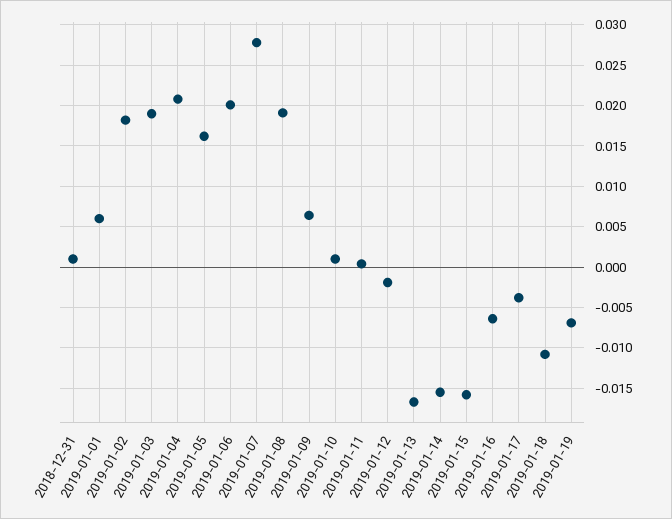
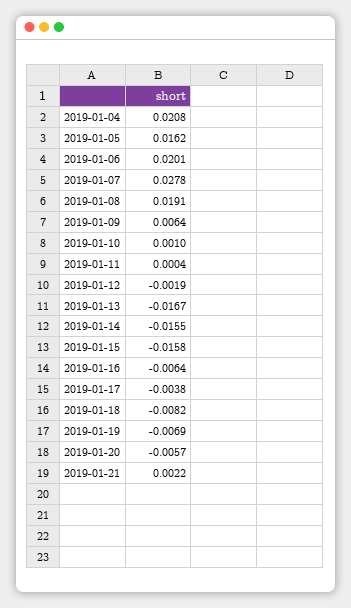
2018-12-31: 0.001 -> none
2019-01-01: 0.006 -> none
2019-01-02: 0.018 -> none
2019-01-03: 0.019 -> none
2019-01-18: -0.011 -> -0.0082
2019-01-20: none -> -0.0057
2019-01-21: none -> 0.0022

